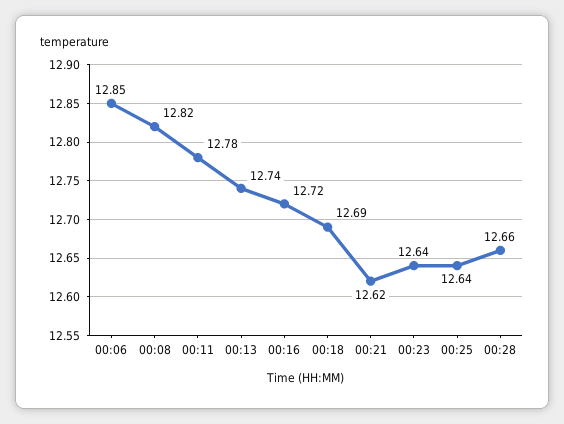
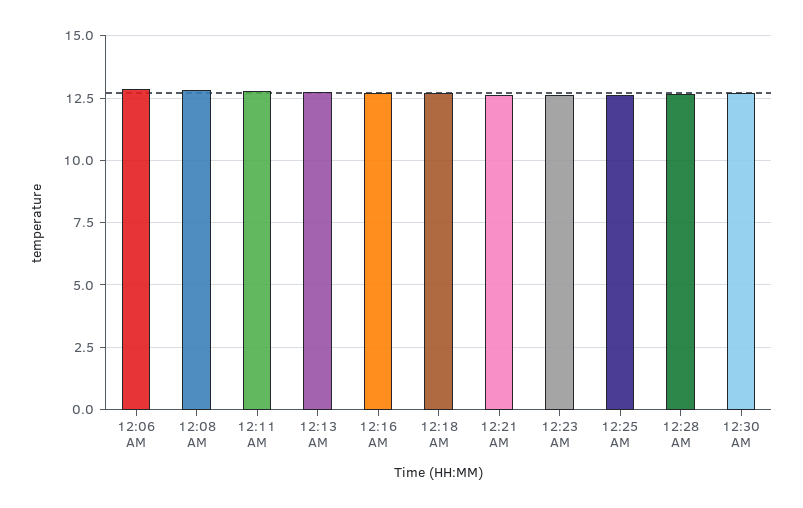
12:30 AM: none -> 12.75

